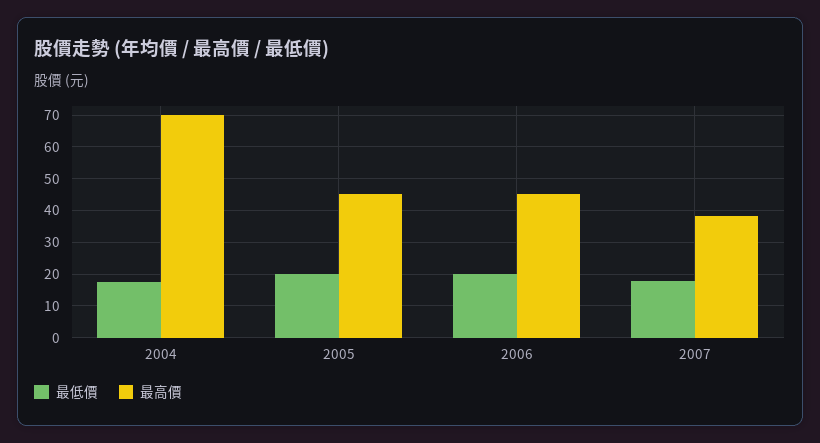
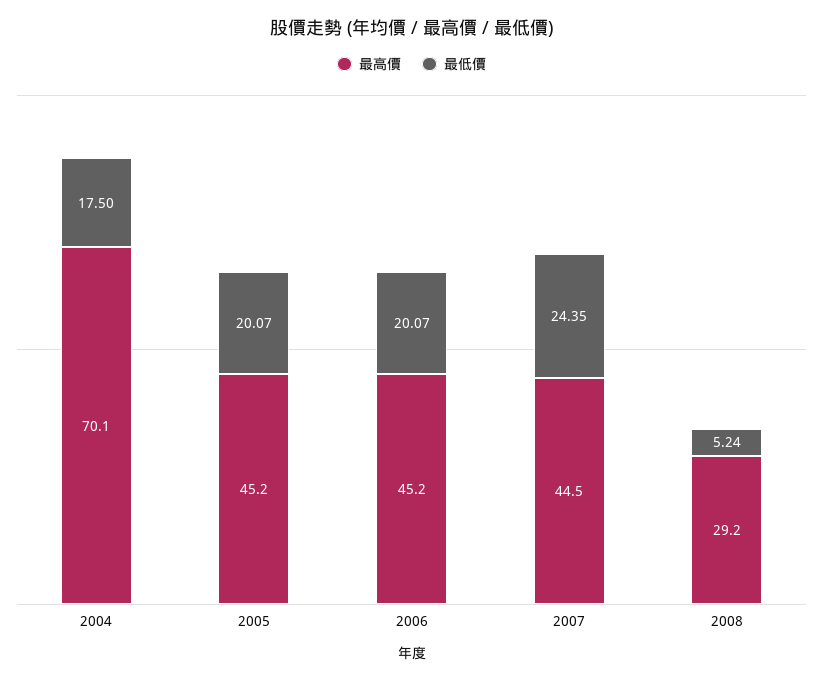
最低價, 2007: 18 -> 24.35
最高價, 2007: 38 -> 44.5
最高價, 2008: none -> 29.2
最低價, 2008: none -> 5.24

